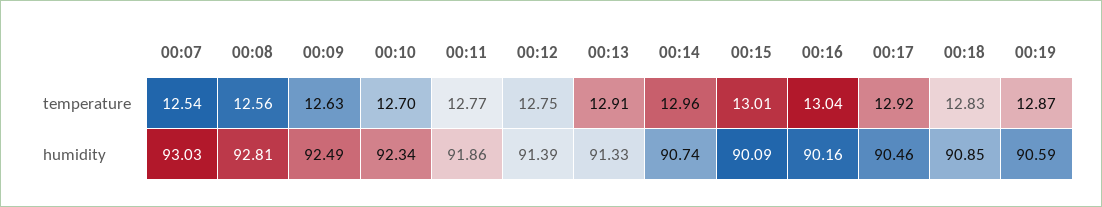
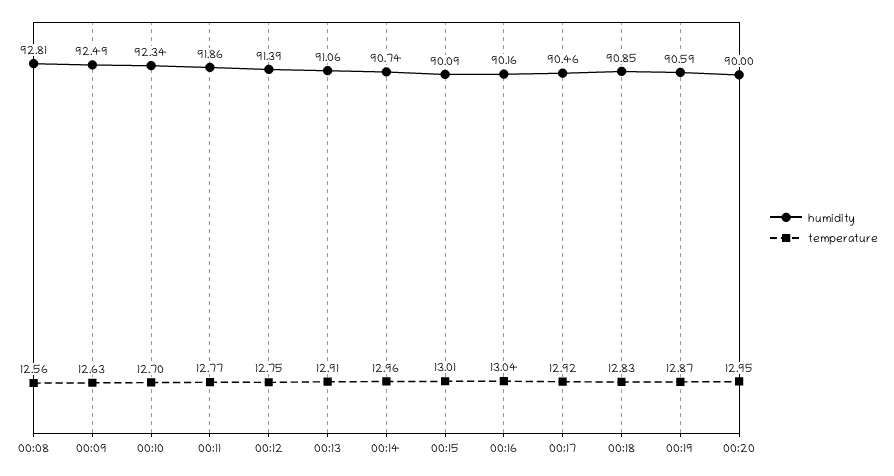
temperature, 00:07: 12.54 -> none
humidity, 00:07: 93.03 -> none
humidity, 00:13: 91.33 -> 91.06
humidity, 00:20: none -> 90
temperature, 00:20: none -> 12.95

